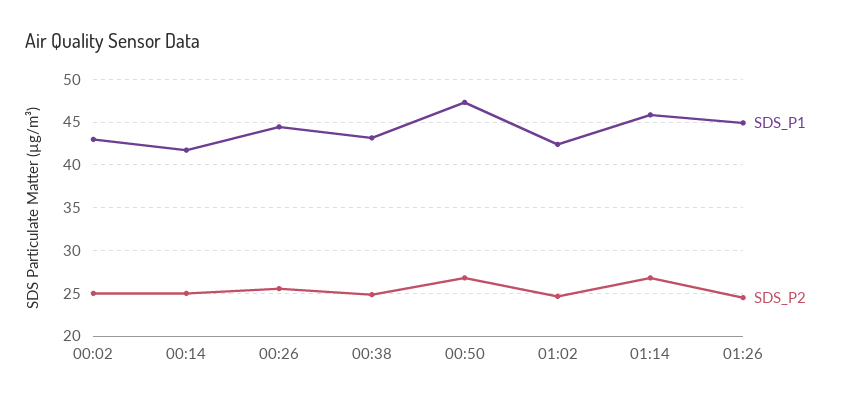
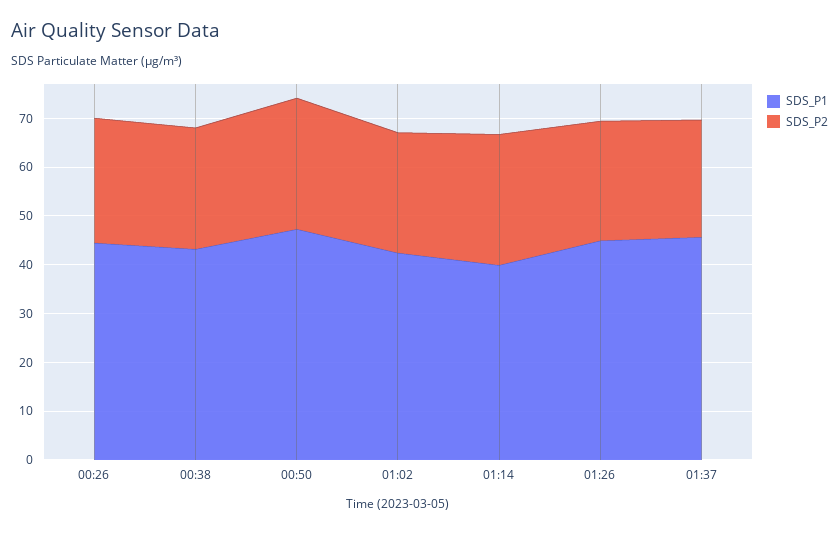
SDS_P1, 00:02: 43 -> none
SDS_P2, 00:02: 25 -> none
SDS_P1, 00:14: 42 -> none
SDS_P2, 00:14: 25 -> none
SDS_P1, 01:14: 46 -> 40
SDS_P1, 01:37: none -> 46
SDS_P2, 01:37: none -> 24

